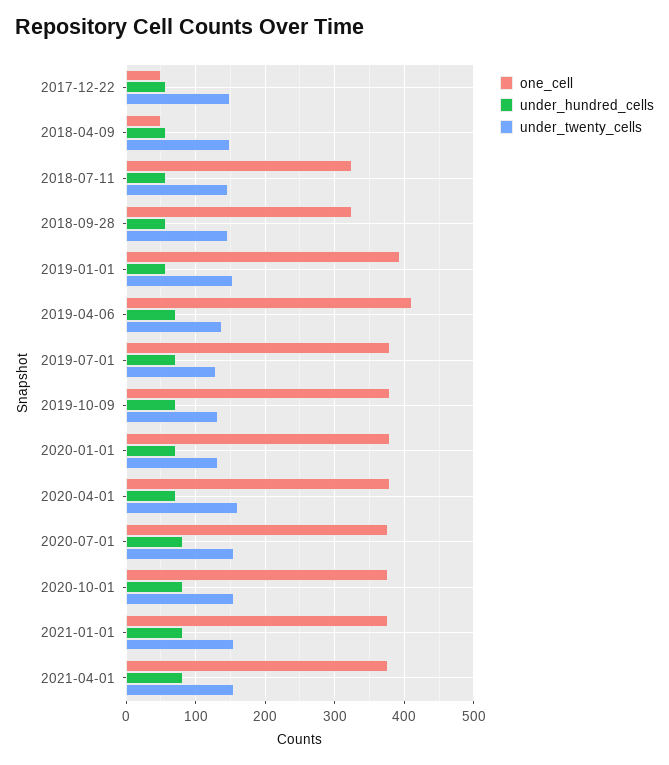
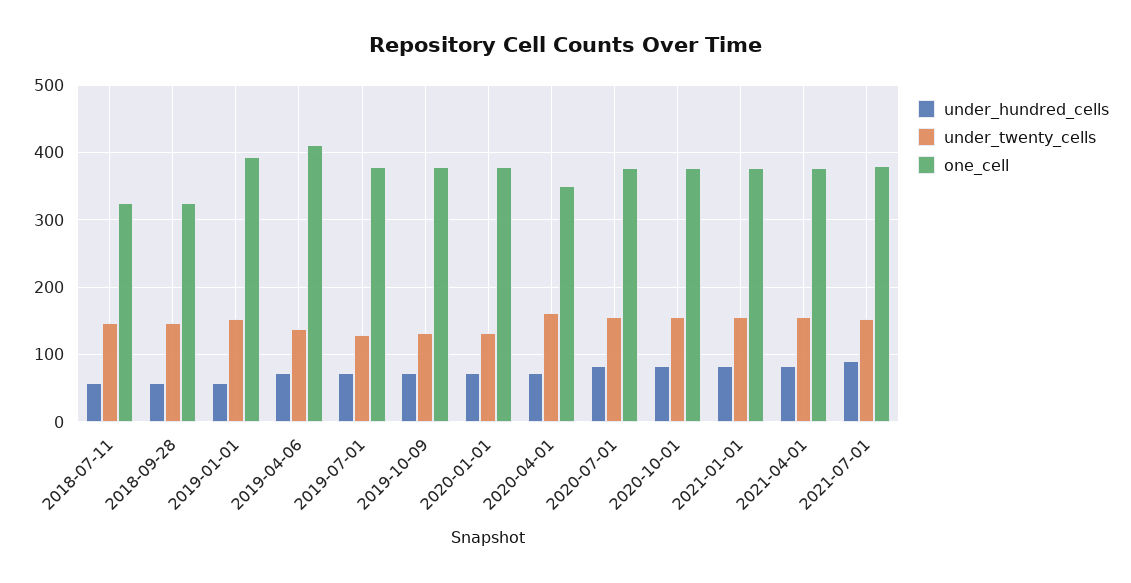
one_cell, 2017-12-22: 50 -> none
under_hundred_cells, 2017-12-22: 60 -> none
under_twenty_cells, 2017-12-22: 150 -> none
one_cell, 2018-04-09: 50 -> none
under_hundred_cells, 2018-04-09: 60 -> none
under_twenty_cells, 2018-04-09: 150 -> none
one_cell, 2020-04-01: 380 -> 350
under_hundred_cells, 2021-07-01: none -> 90
under_twenty_cells, 2021-07-01: none -> 150
one_cell, 2021-07-01: none -> 380

